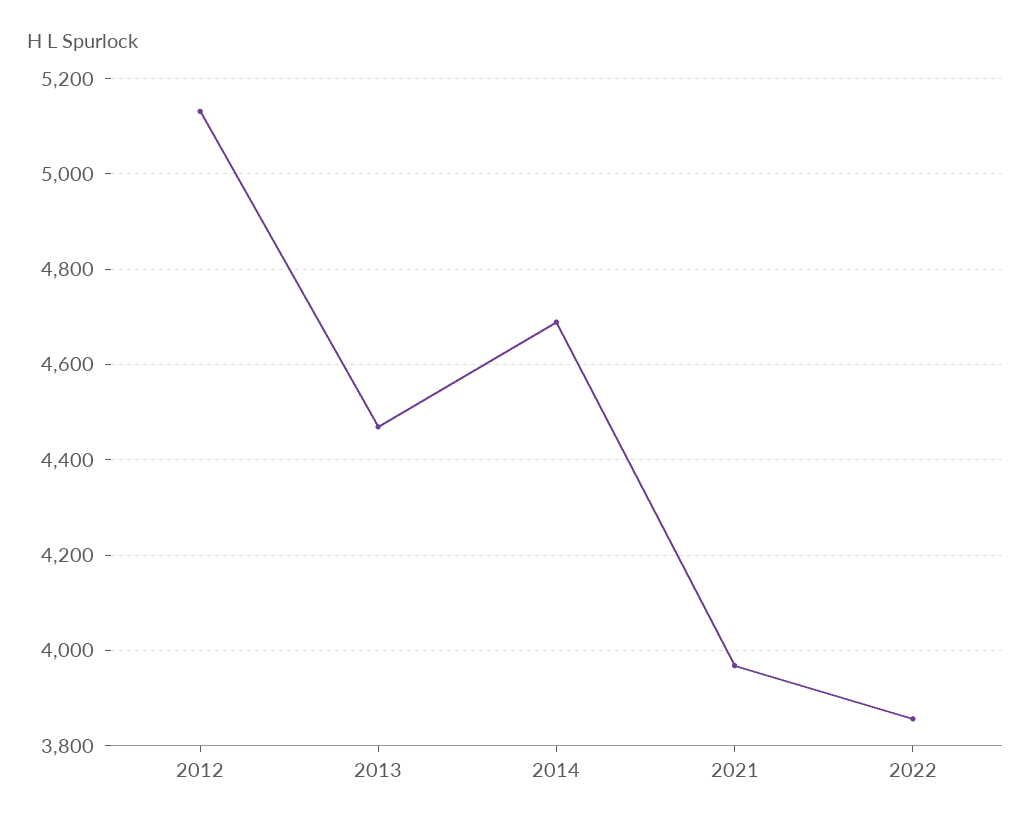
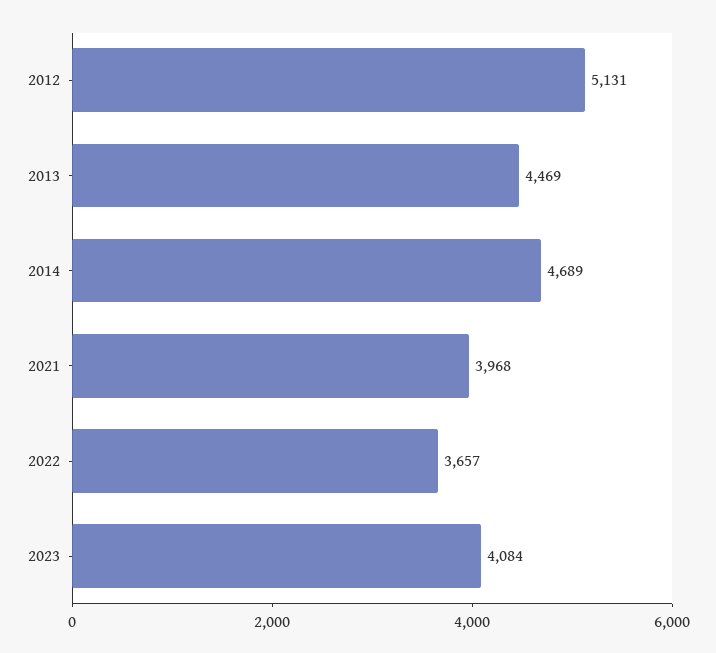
2022: 3860 -> 3657
2023: none -> 4084

